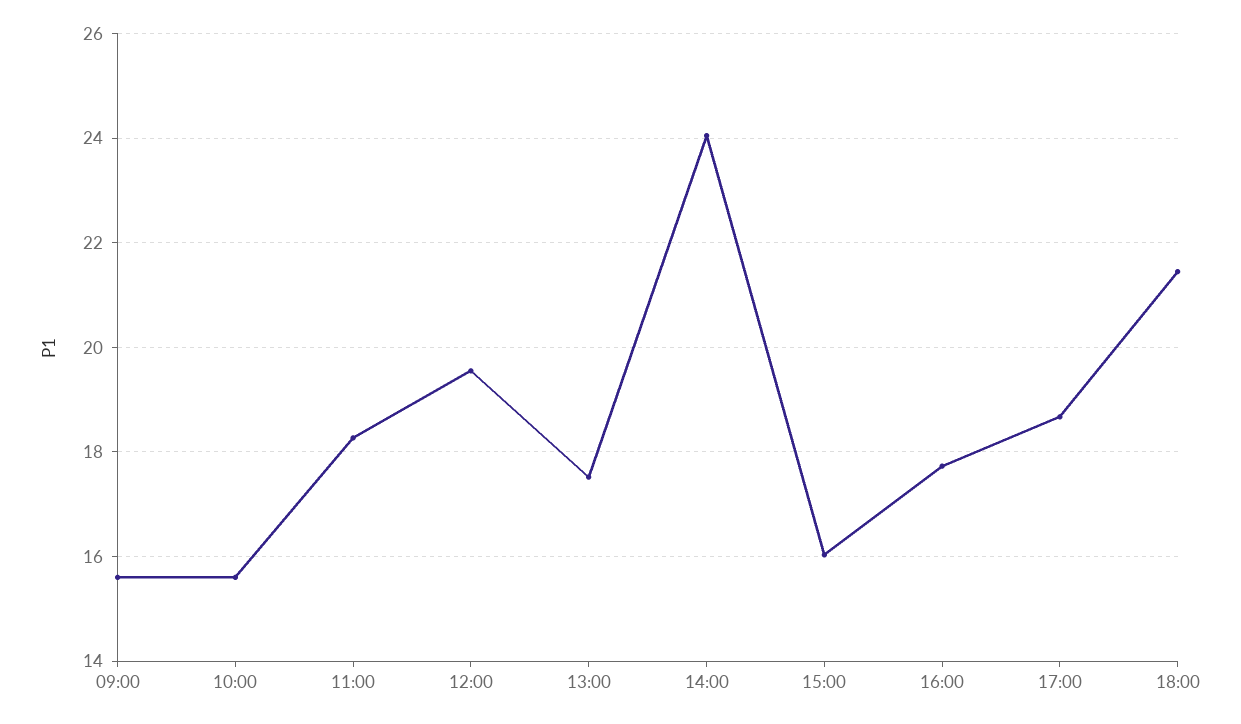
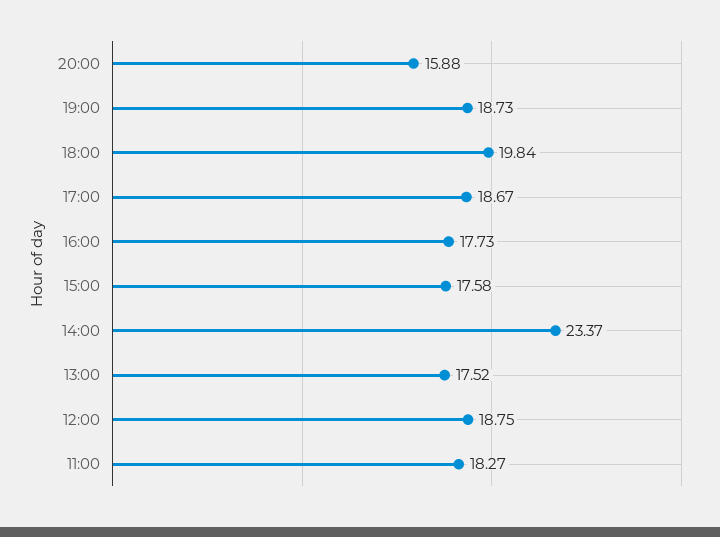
09:00: 15.6 -> none
10:00: 15.6 -> none
12:00: 19.6 -> 18.75
14:00: 24 -> 23.37
15:00: 16 -> 17.58
18:00: 21.4 -> 19.84
20:00: none -> 15.88
19:00: none -> 18.73

